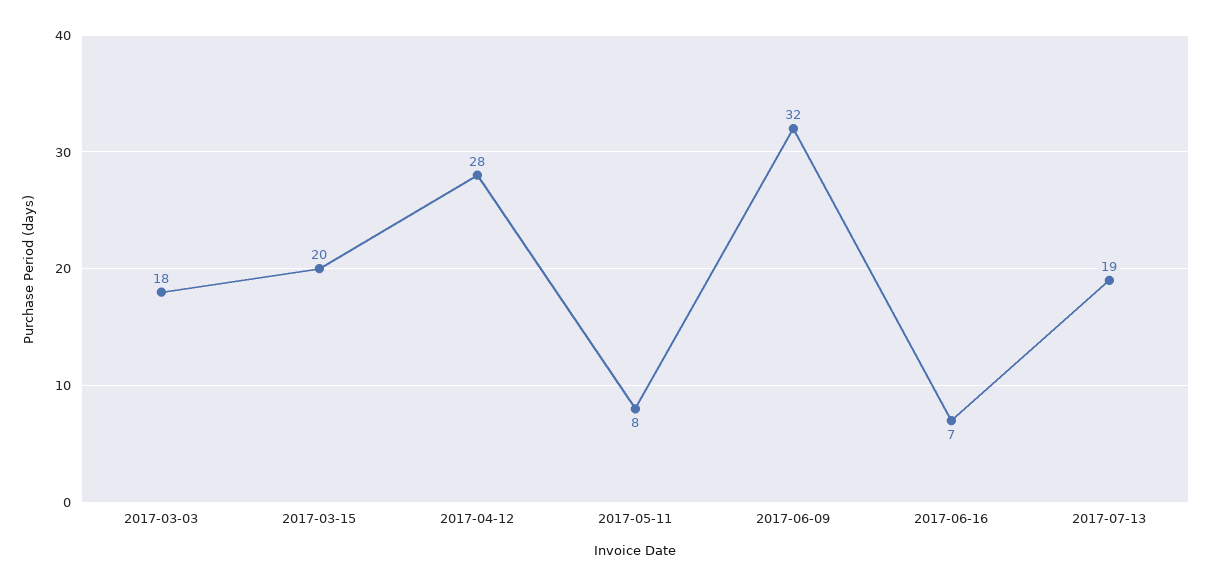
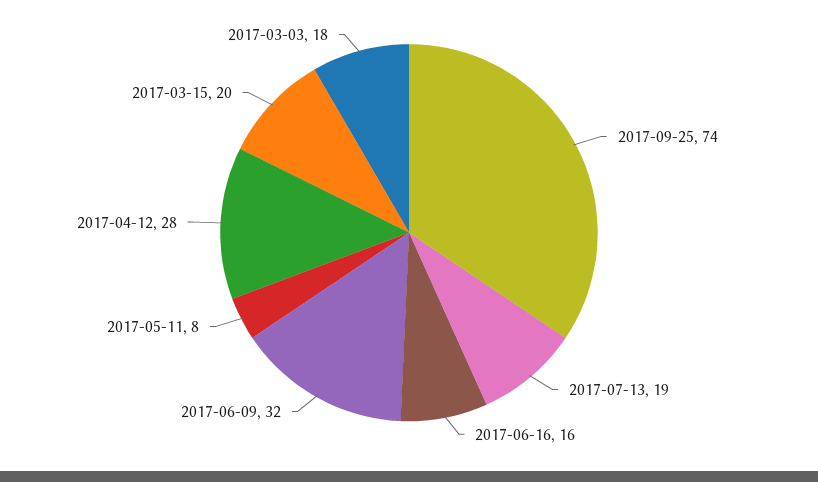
2017-06-16: 7 -> 16
2017-09-25: none -> 74

